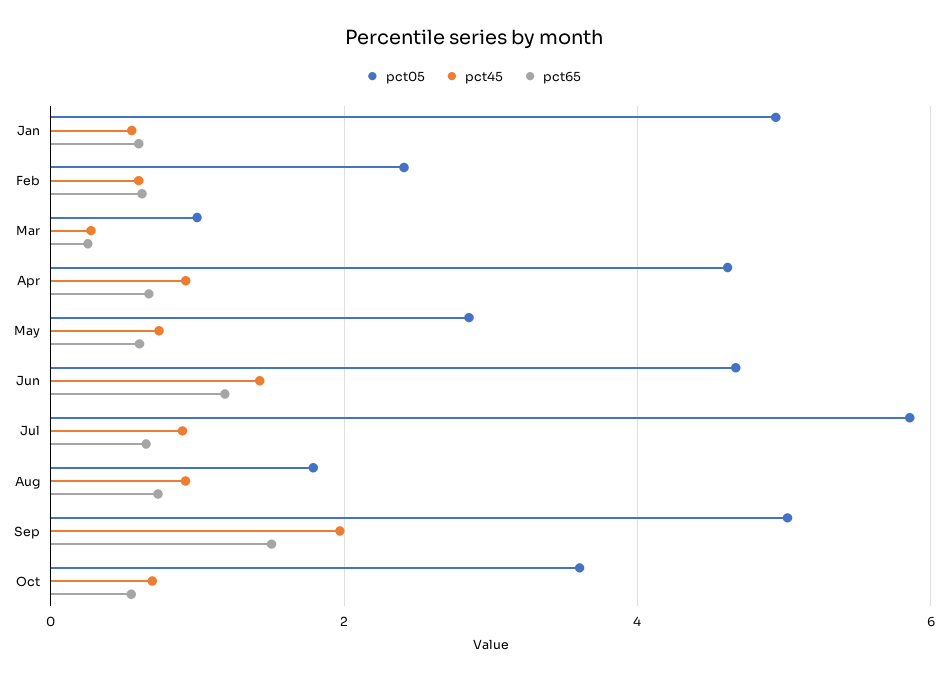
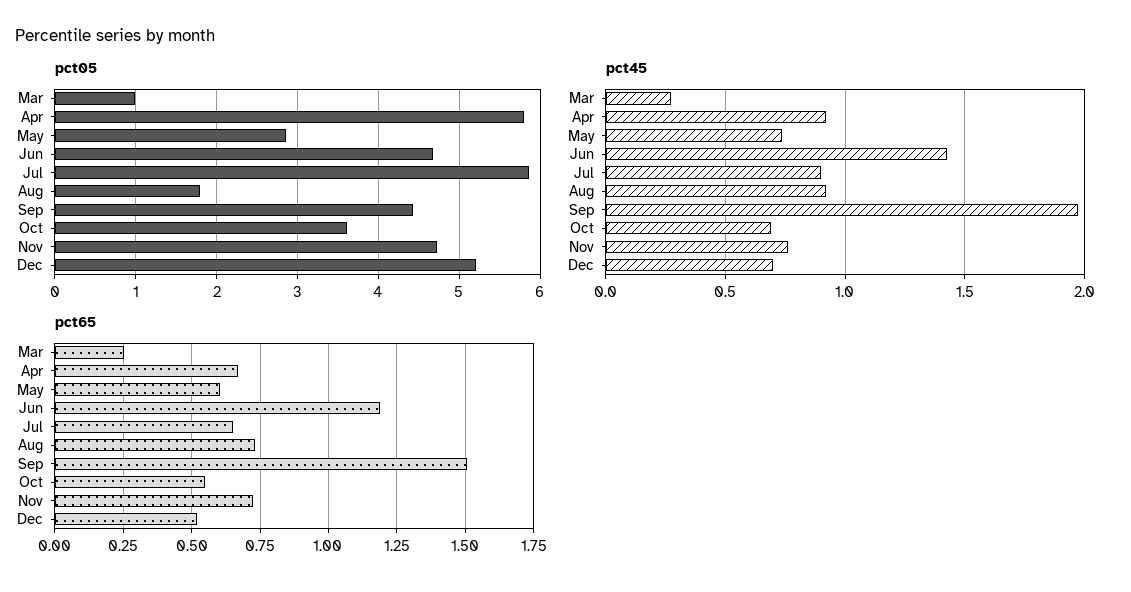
pct05, Jan: 5 -> none
pct45, Jan: 0.6 -> none
pct65, Jan: 0.6 -> none
pct05, Feb: 2.4 -> none
pct45, Feb: 0.6 -> none
pct65, Feb: 0.6 -> none
pct05, Apr: 4.6 -> 5.8
pct05, Sep: 5 -> 4.4
pct05, Nov: none -> 4.7
pct05, Dec: none -> 5.2
pct45, Nov: none -> 0.75
pct45, Dec: none -> 0.7
pct65, Nov: none -> 0.725
pct65, Dec: none -> 0.525

